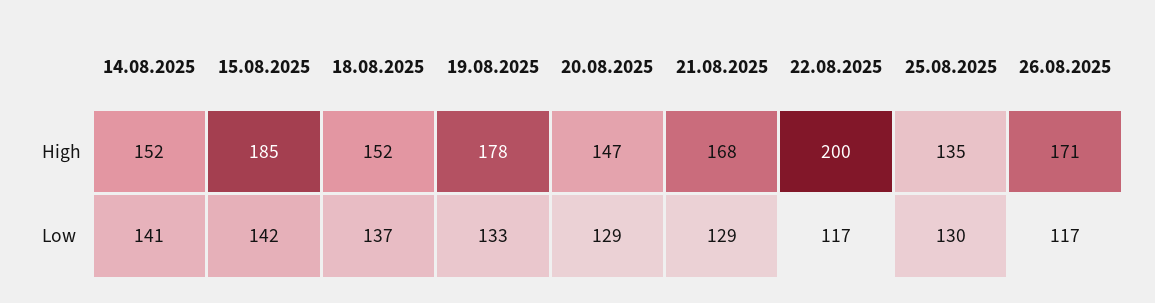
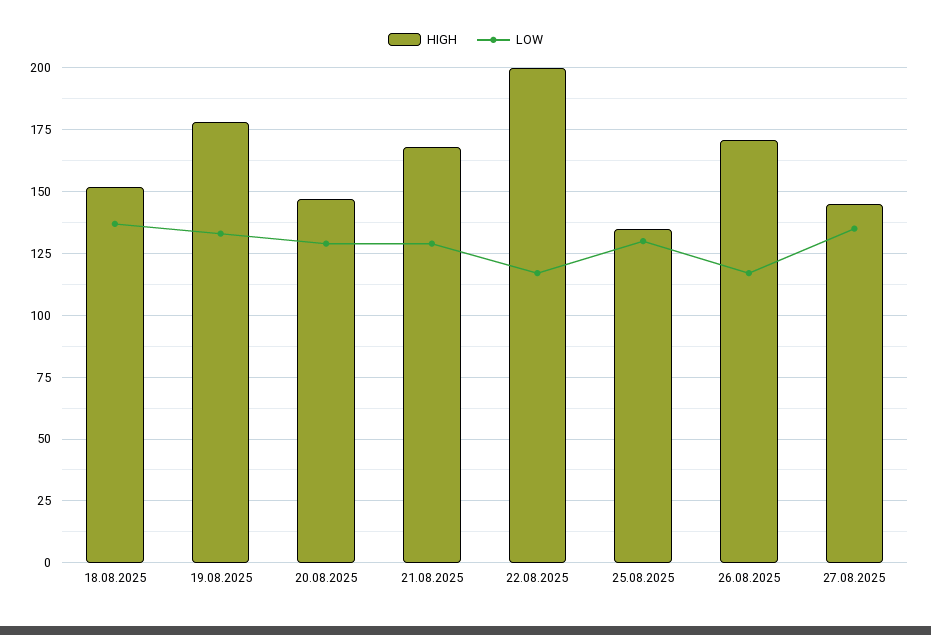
High, 14.08.2025: 152 -> none
High, 15.08.2025: 185 -> none
Low, 14.08.2025: 141 -> none
Low, 15.08.2025: 142 -> none
High, 27.08.2025: none -> 145
Low, 27.08.2025: none -> 135

